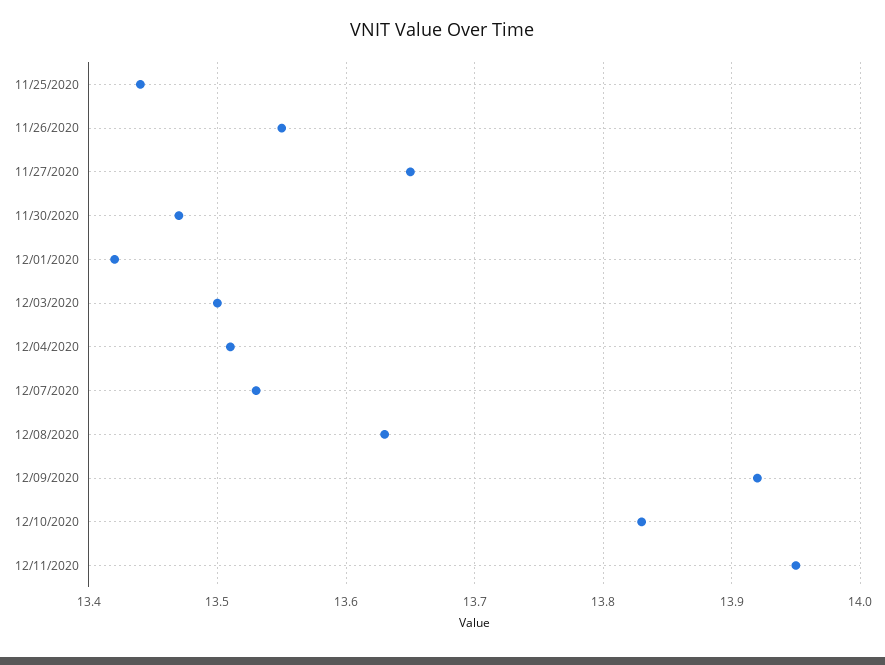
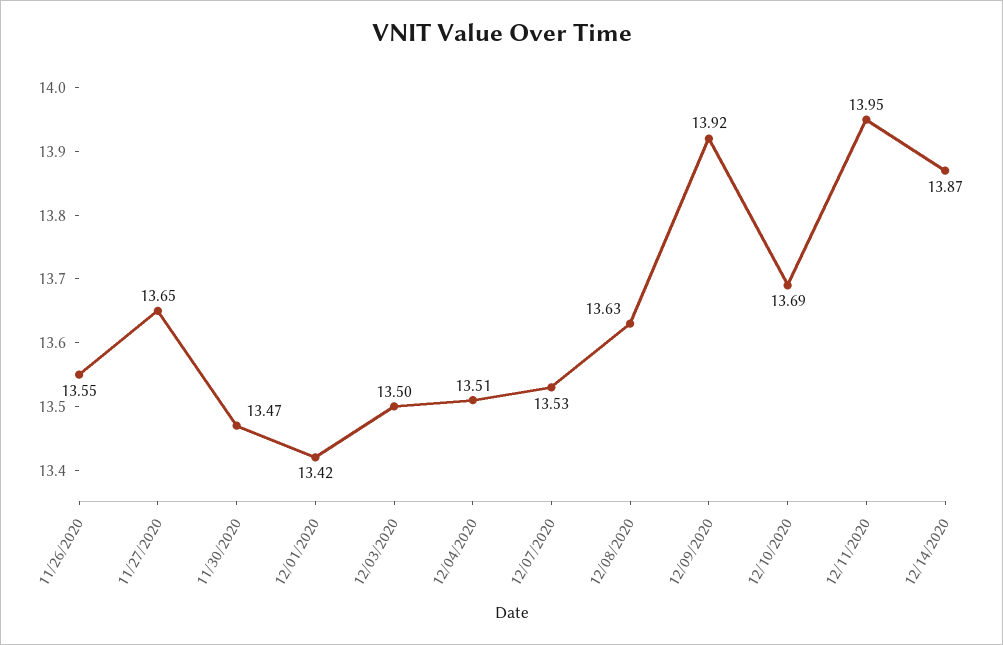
11/25/2020: 13.44 -> none
12/10/2020: 13.83 -> 13.69
12/14/2020: none -> 13.87

